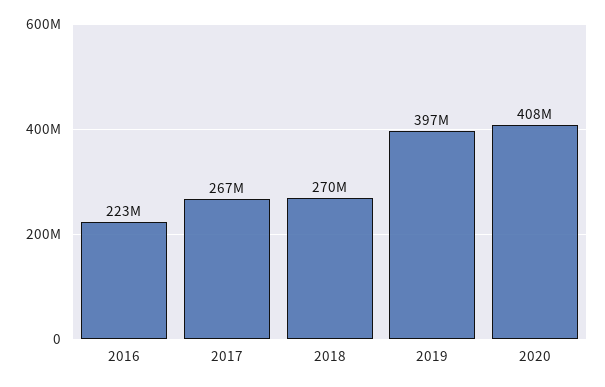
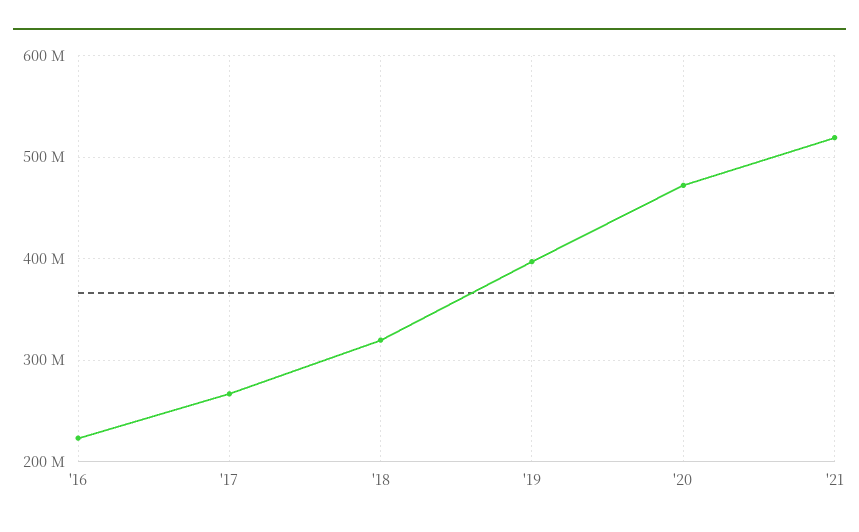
2018: 270000000 -> 320000000
2020: 408000000 -> 470000000
'21: none -> 520000000

